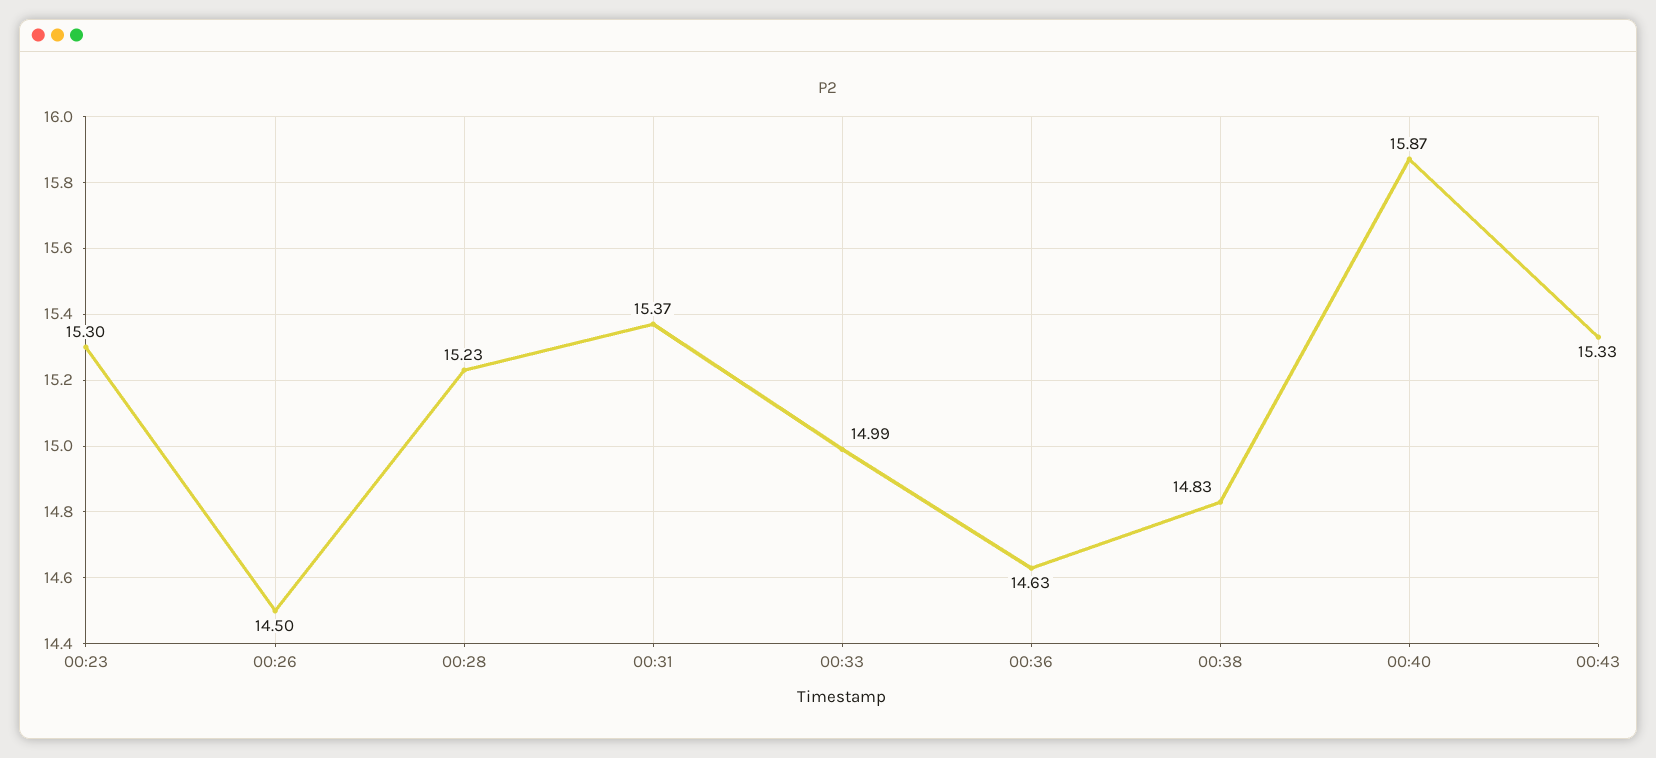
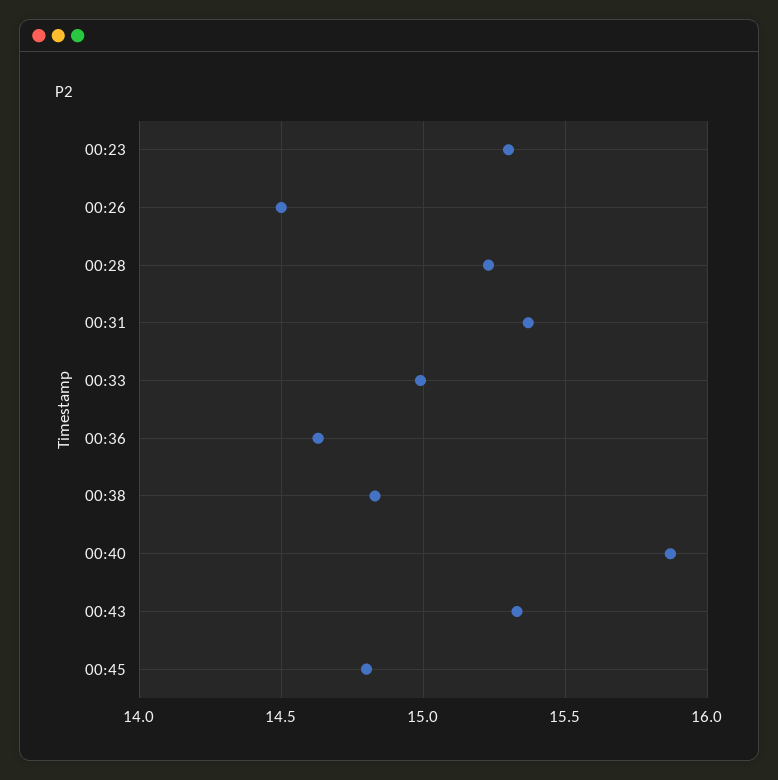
00:45: none -> 14.8

